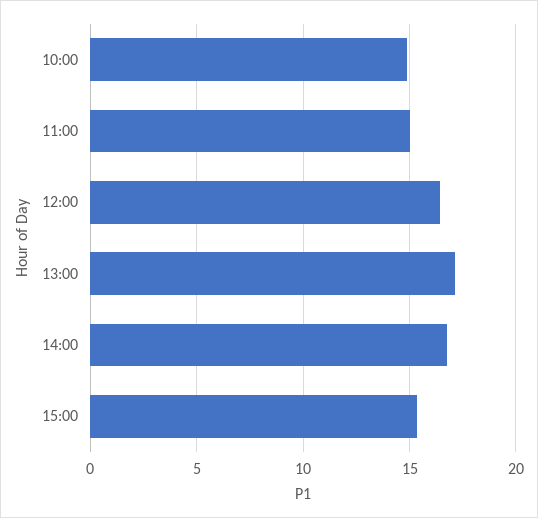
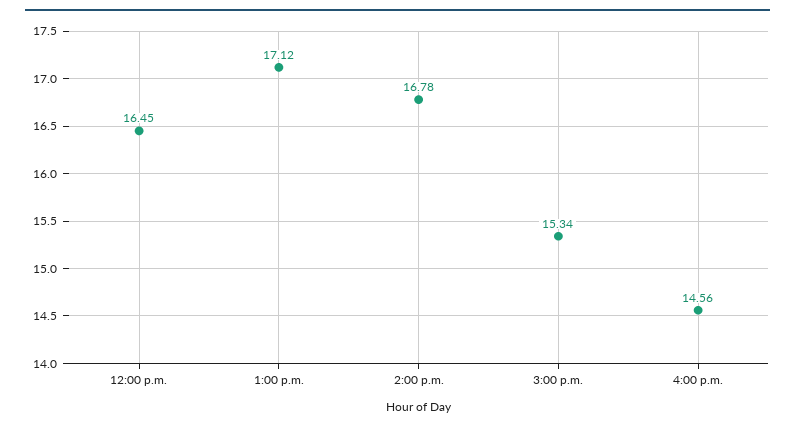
10:00: 15 -> none
11:00: 15 -> none
4:00 p.m.: none -> 14.56

